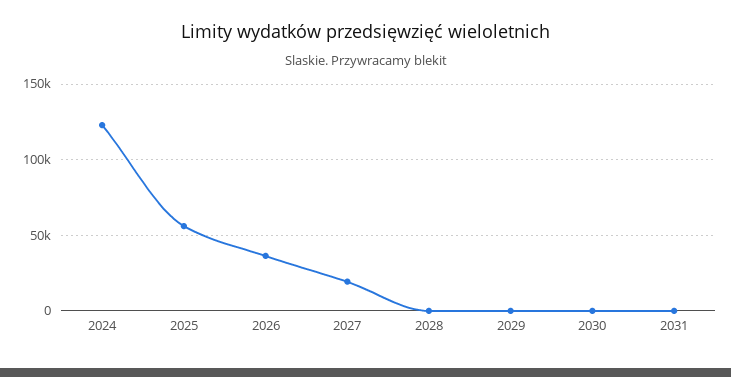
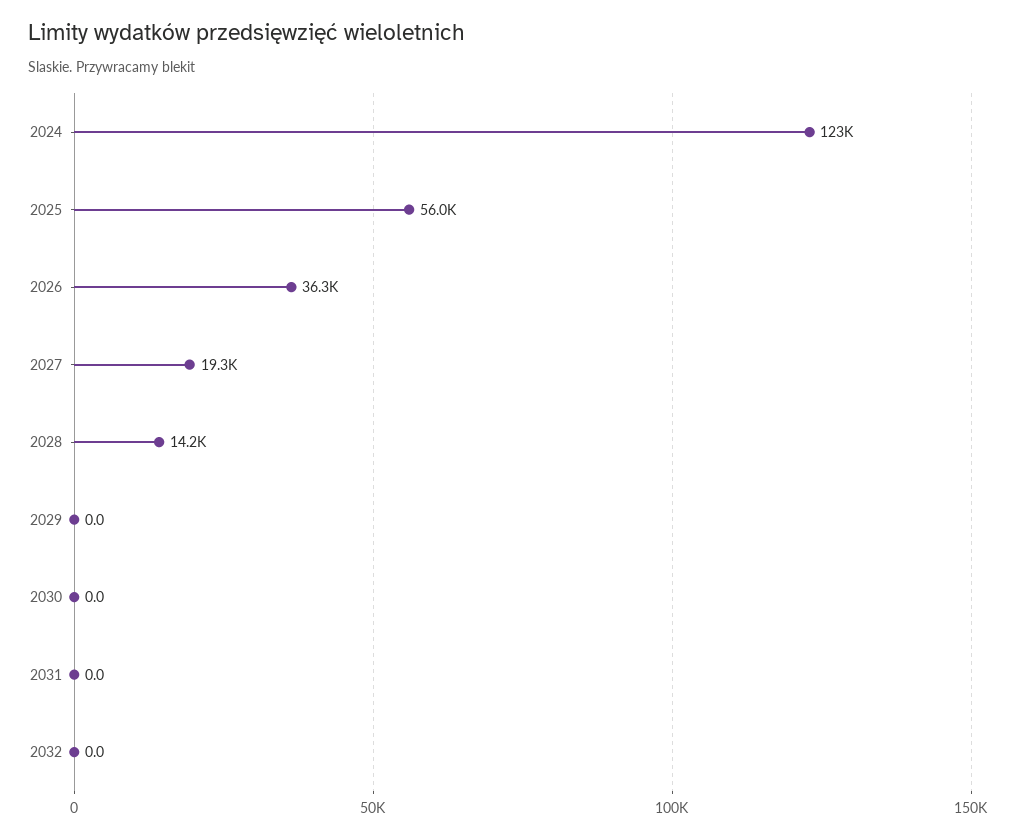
2028: 0 -> 14200
2032: none -> 0

